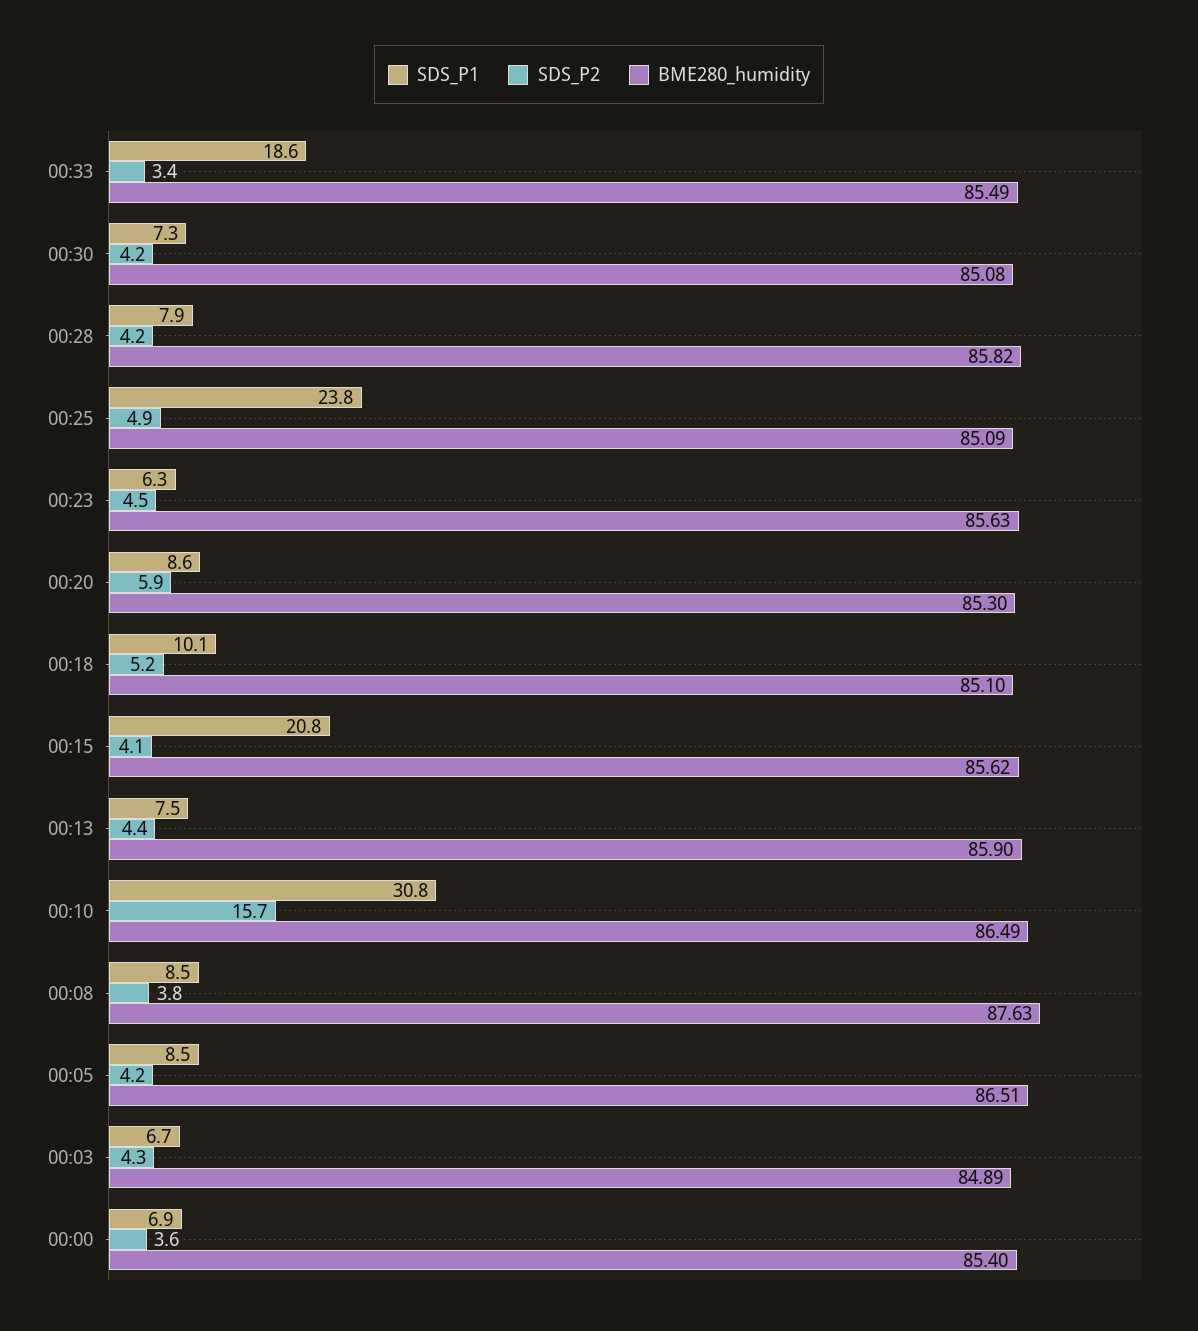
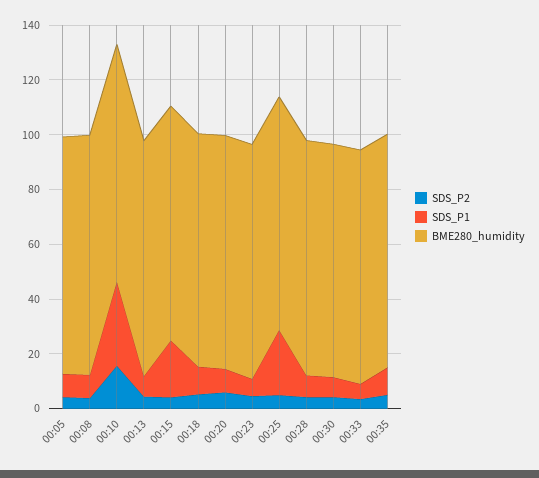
SDS_P1, 00:33: 18.6 -> 5
SDS_P1, 00:03: 6.7 -> none
SDS_P2, 00:03: 4.3 -> none
BME280_humidity, 00:03: 84.89 -> none
SDS_P1, 00:00: 6.9 -> none
SDS_P2, 00:00: 3.6 -> none
BME280_humidity, 00:00: 85.4 -> none
SDS_P2, 00:35: none -> 5
SDS_P1, 00:35: none -> 10
BME280_humidity, 00:35: none -> 85

